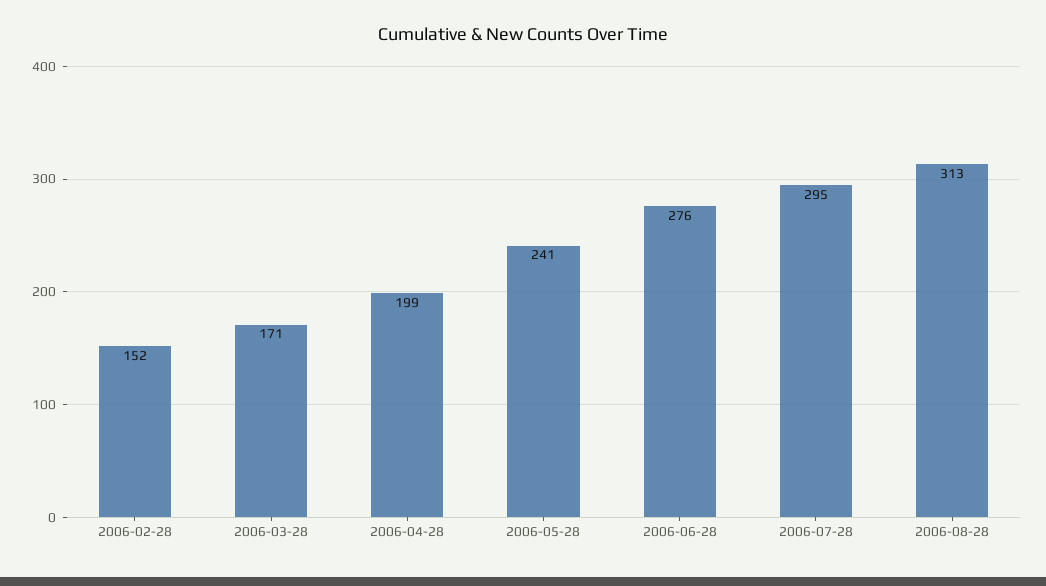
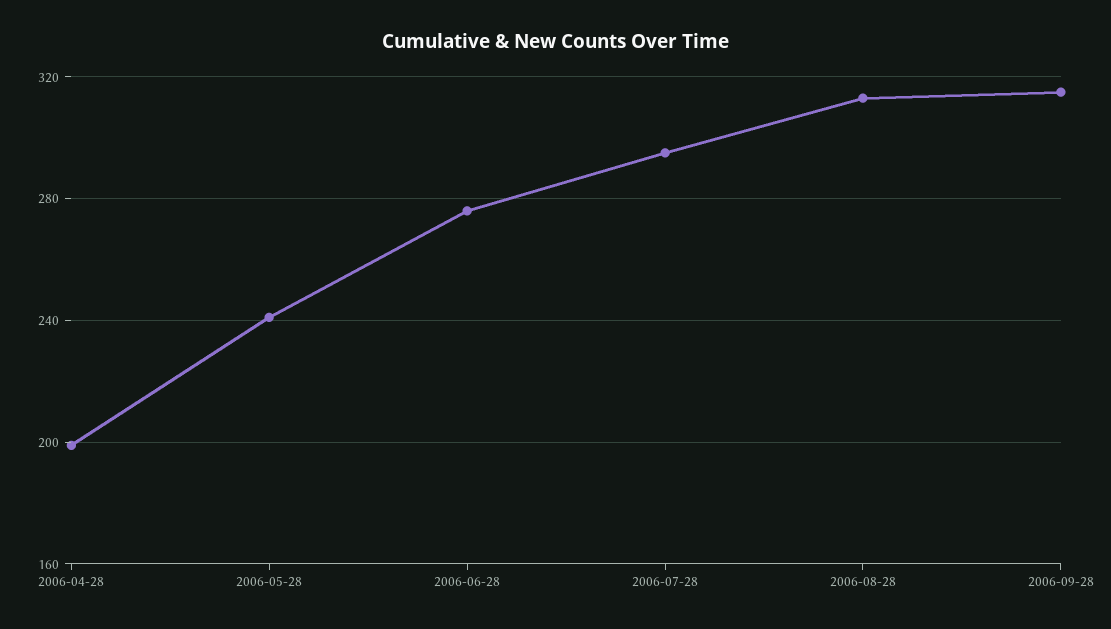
2006-02-28: 152 -> none
2006-03-28: 171 -> none
2006-09-28: none -> 315

